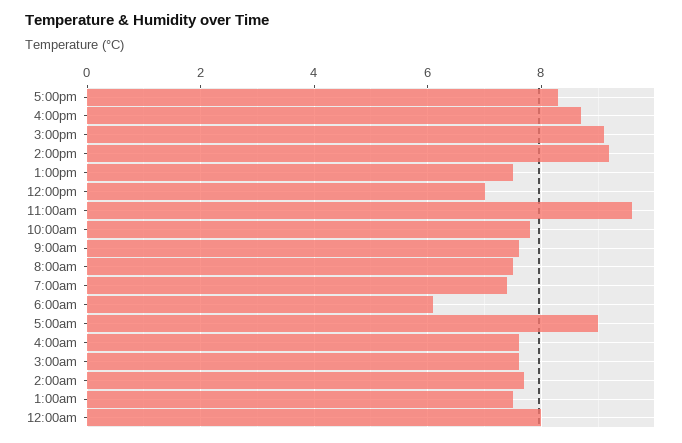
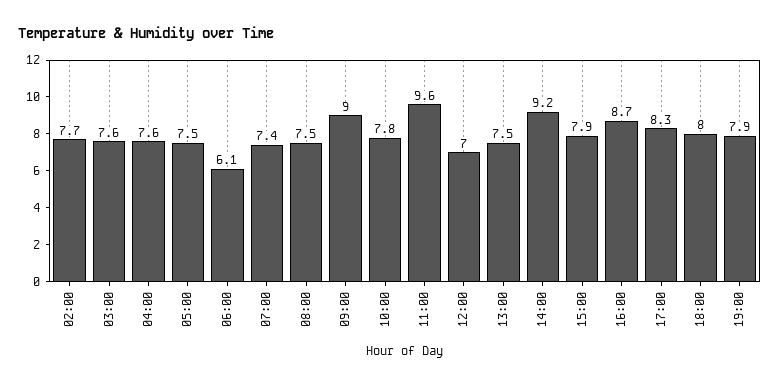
3:00pm: 9 -> 7.9
9:00am: 7.5 -> 9
5:00am: 9 -> 7.5
1:00am: 7.5 -> none
12:00am: 8 -> none
18:00: none -> 8
19:00: none -> 7.9

